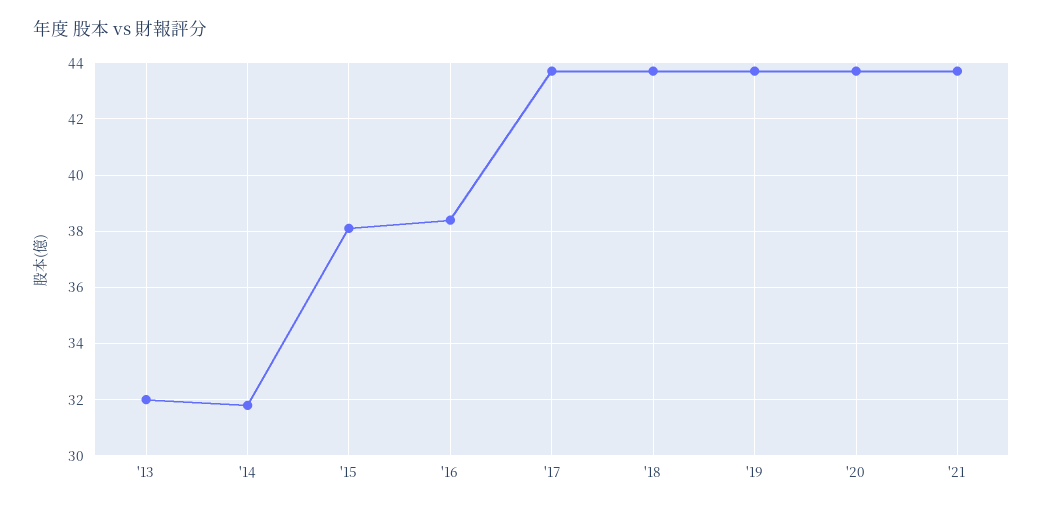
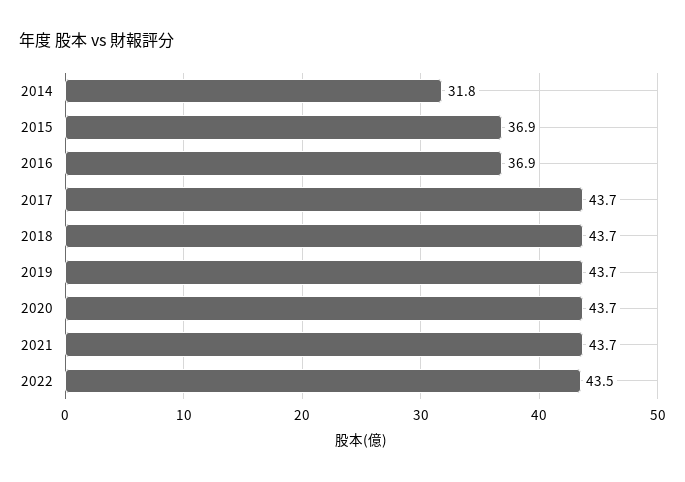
'13: 32 -> none
'15: 38 -> 36.9
'16: 38.5 -> 36.9
2022: none -> 43.5

